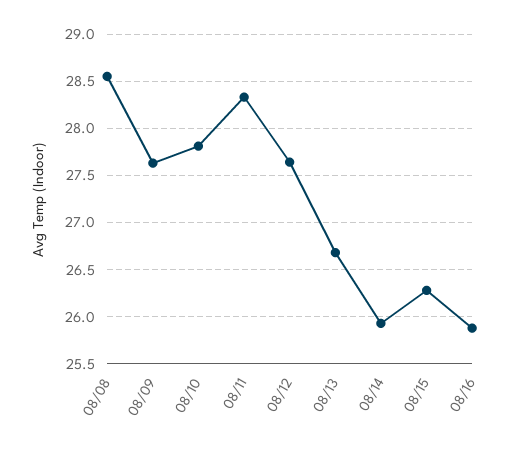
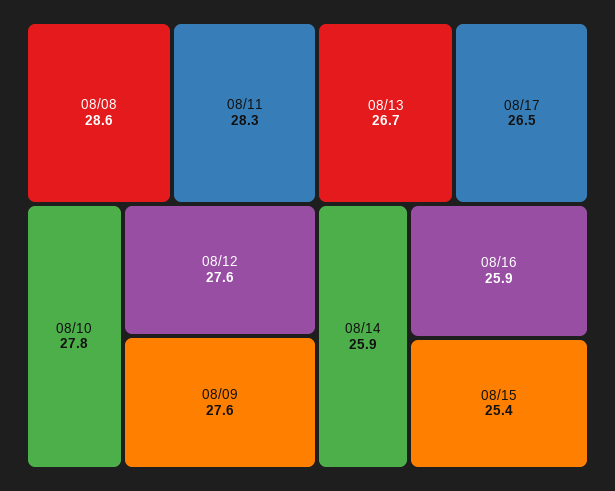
08/15: 26.3 -> 25.4
08/17: none -> 26.5

